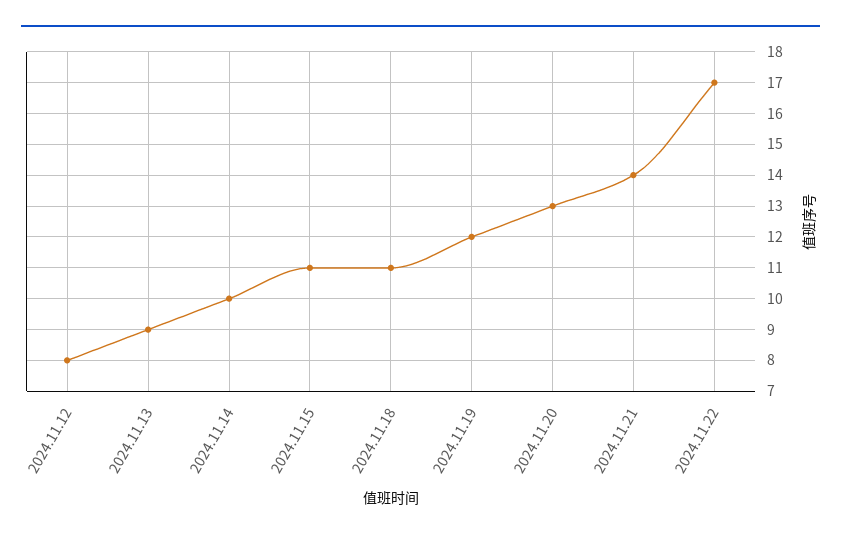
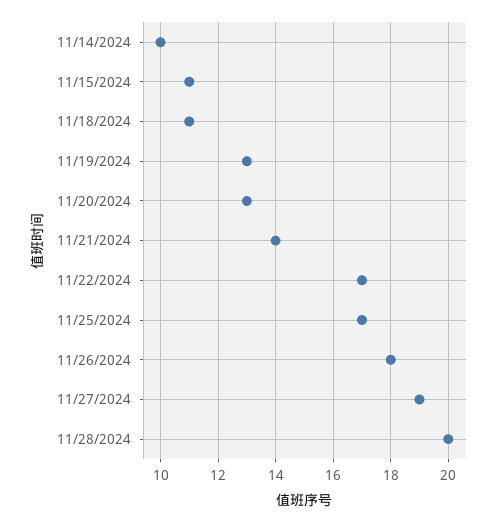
2024.11.12: 8 -> none
2024.11.13: 9 -> none
2024.11.19: 12 -> 13
11/25/2024: none -> 17
11/26/2024: none -> 18
11/27/2024: none -> 19
11/28/2024: none -> 20

